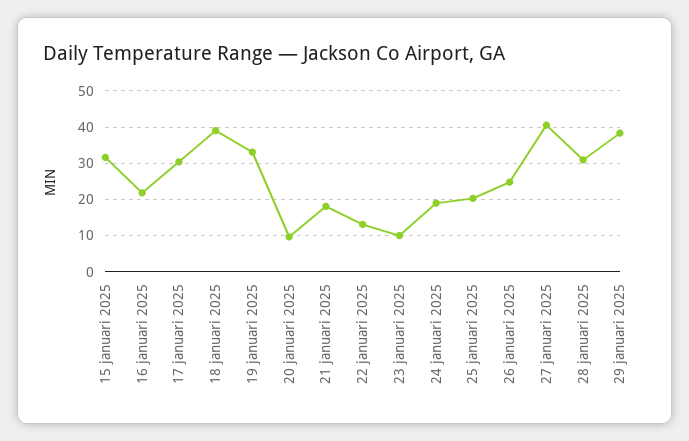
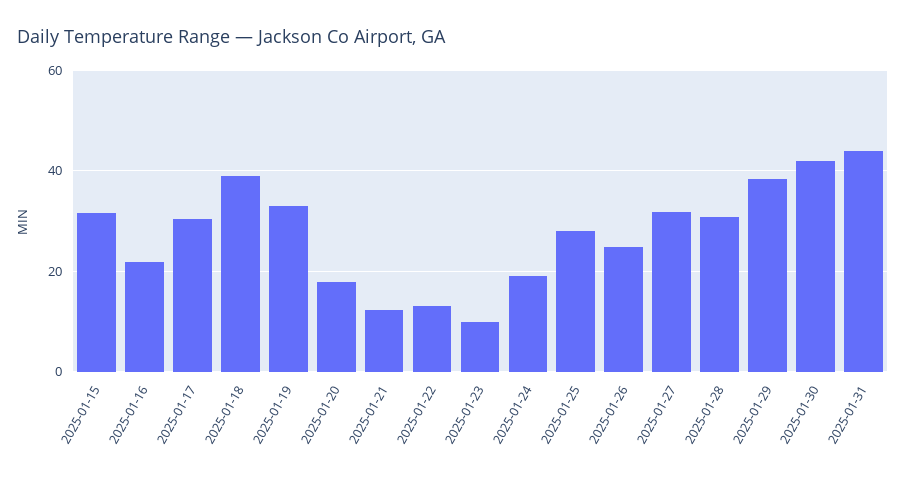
20 januari 2025: 10 -> 18
21 januari 2025: 18 -> 12
25 januari 2025: 20 -> 28
27 januari 2025: 40 -> 32
2025-01-30: none -> 42
2025-01-31: none -> 44

